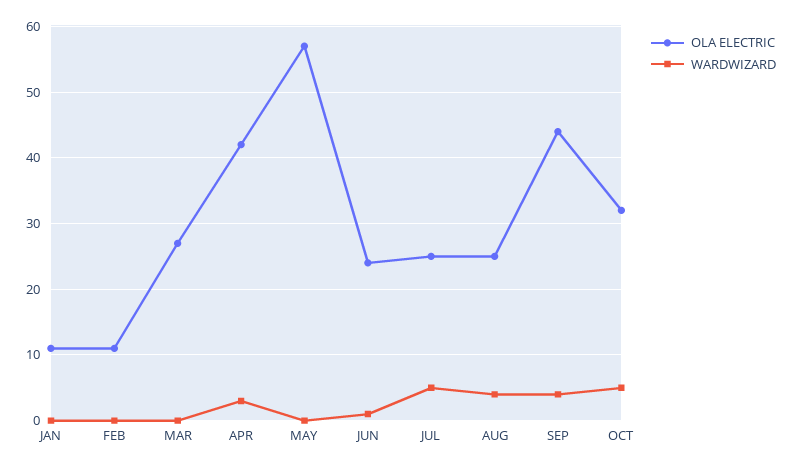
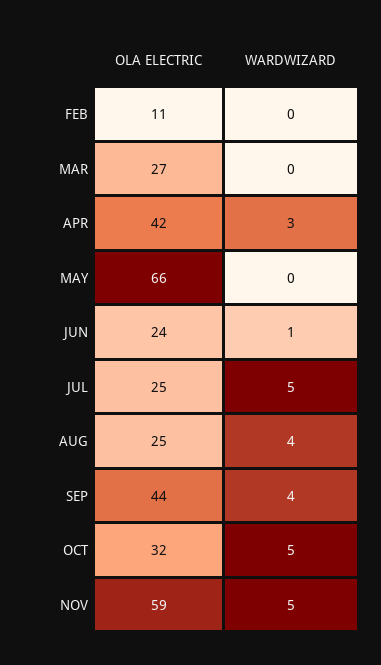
OLA ELECTRIC, JAN: 11 -> none
WARDWIZARD, JAN: 0 -> none
OLA ELECTRIC, MAY: 57 -> 66
OLA ELECTRIC, NOV: none -> 59
WARDWIZARD, NOV: none -> 5

